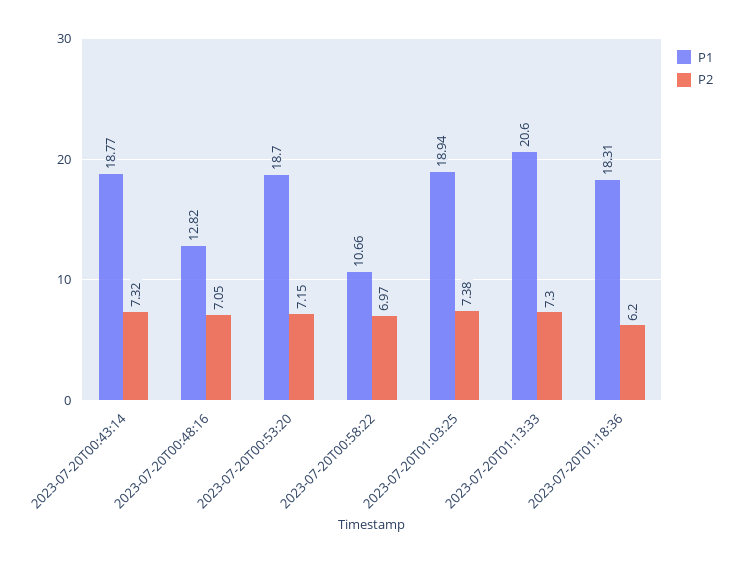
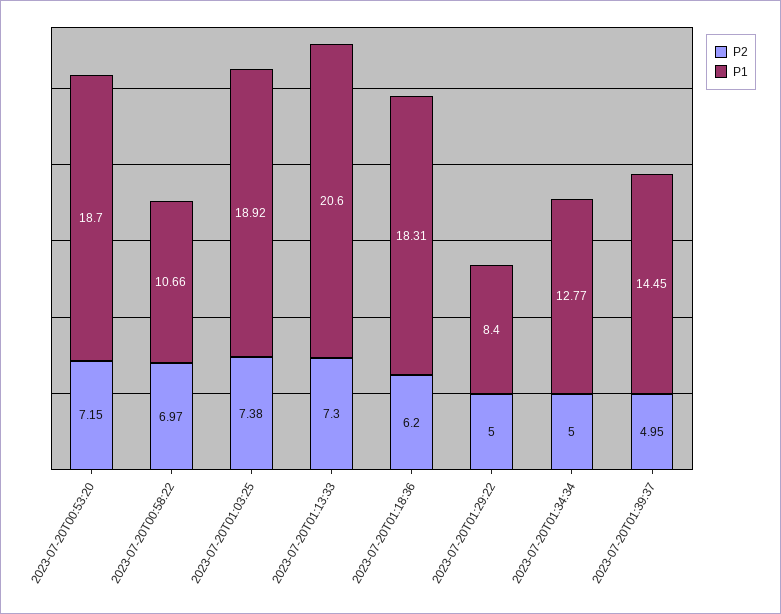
P1, 2023-07-20T00:43:14: 18.77 -> none
P2, 2023-07-20T00:43:14: 7.32 -> none
P1, 2023-07-20T00:48:16: 12.82 -> none
P2, 2023-07-20T00:48:16: 7.05 -> none
P1, 2023-07-20T01:03:25: 18.94 -> 18.92
P2, 2023-07-20T01:29:22: none -> 5
P1, 2023-07-20T01:29:22: none -> 8.4
P2, 2023-07-20T01:34:34: none -> 5
P1, 2023-07-20T01:34:34: none -> 12.77
P2, 2023-07-20T01:39:37: none -> 4.95
P1, 2023-07-20T01:39:37: none -> 14.45

